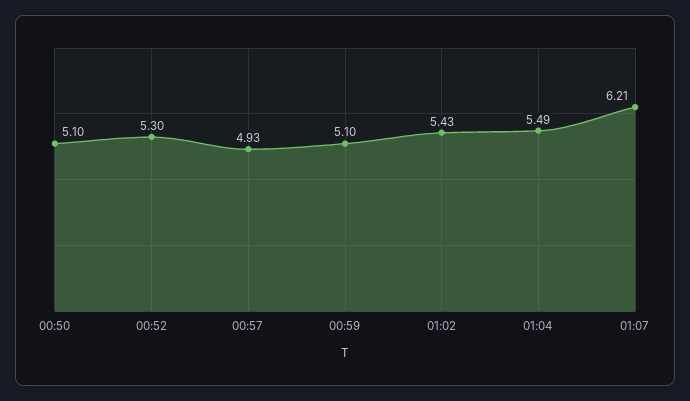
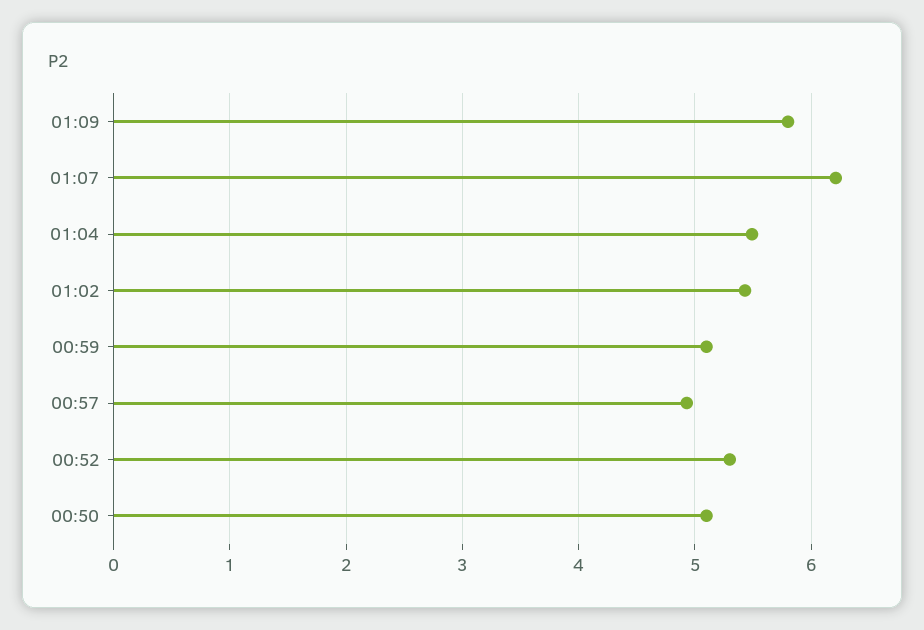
01:09: none -> 5.8

